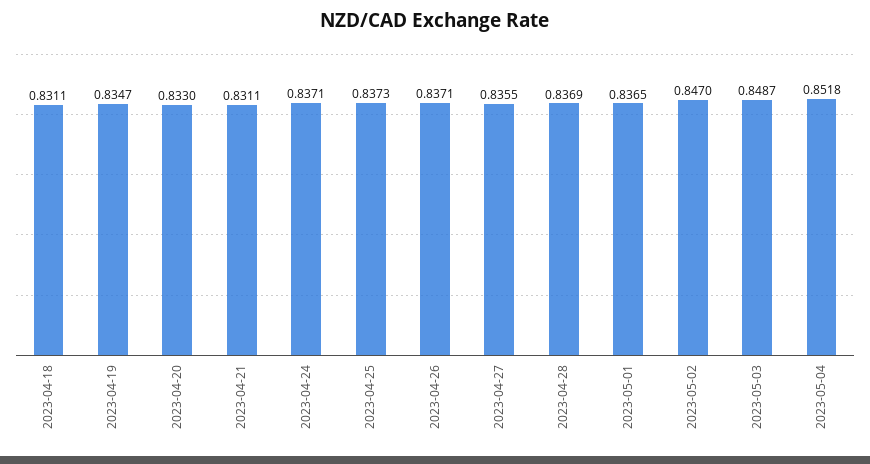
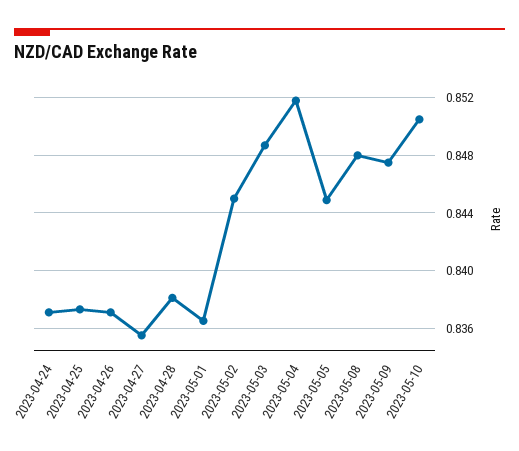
2023-04-18: 0.8311 -> none
2023-04-19: 0.8347 -> none
2023-04-20: 0.833 -> none
2023-04-21: 0.8311 -> none
2023-04-28: 0.8369 -> 0.838
2023-05-02: 0.847 -> 0.845
2023-05-05: none -> 0.845
2023-05-08: none -> 0.848
2023-05-09: none -> 0.8475
2023-05-10: none -> 0.8505

